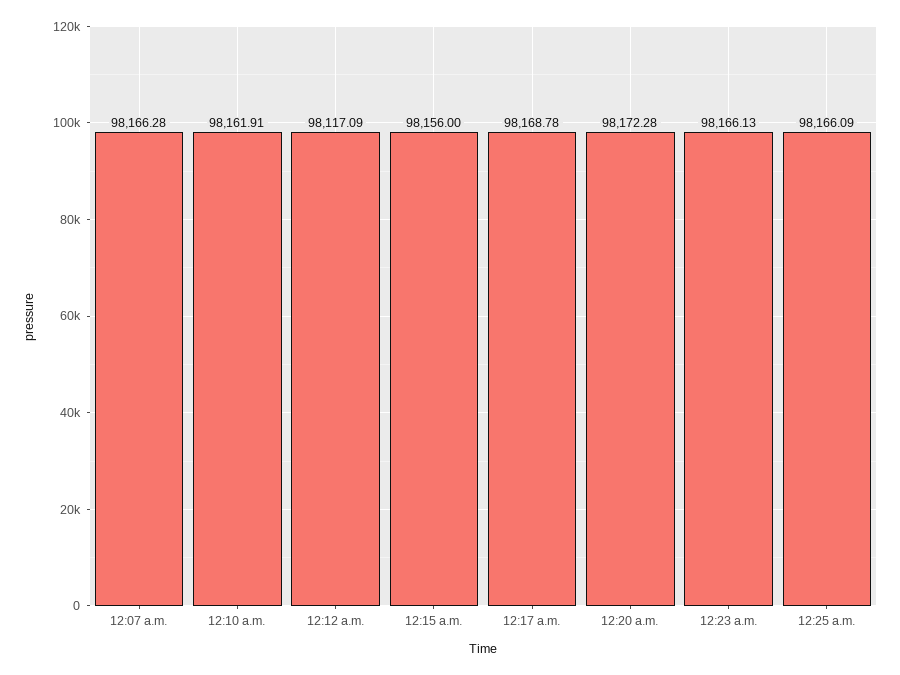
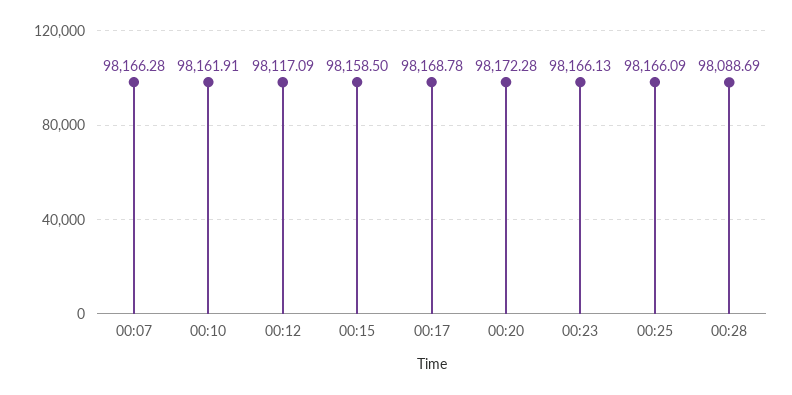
12:15 a.m.: 98156 -> 98158.5
00:28: none -> 98088.69

